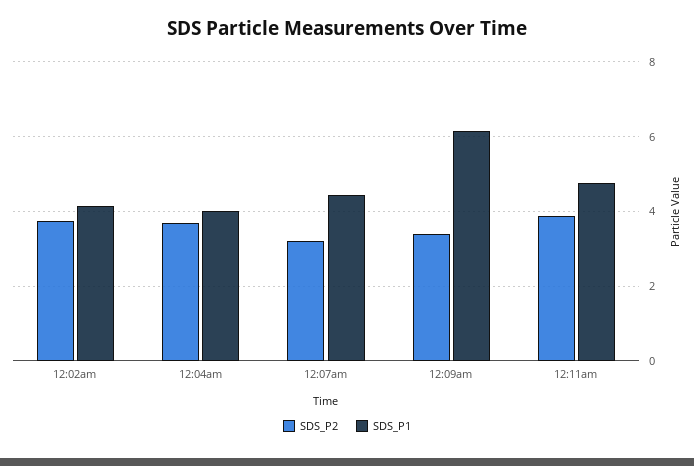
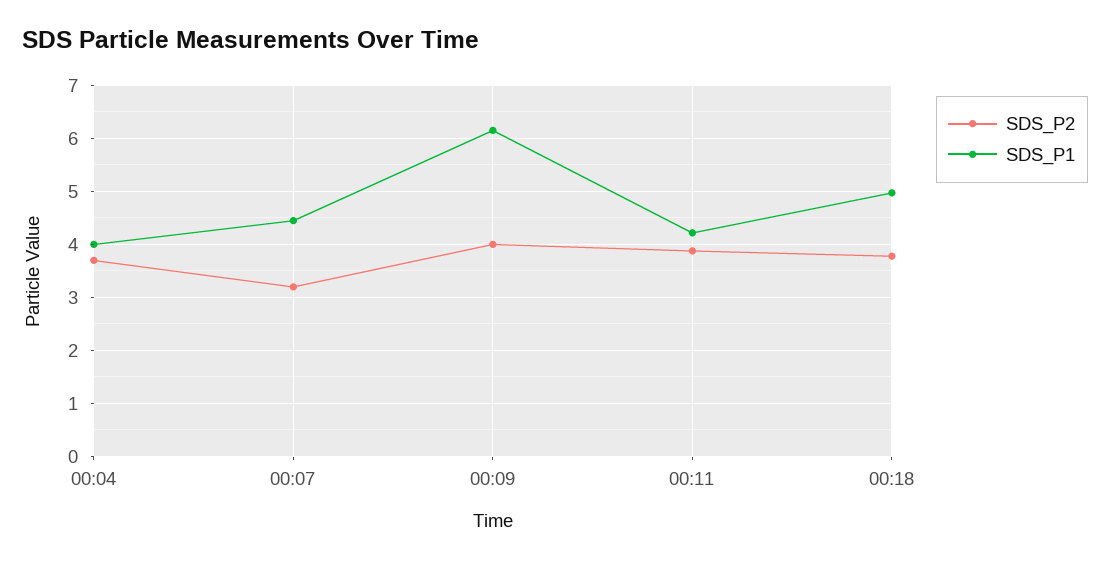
SDS_P2, 12:02am: 3.8 -> none
SDS_P1, 12:02am: 4.2 -> none
SDS_P2, 12:09am: 3.4 -> 4
SDS_P1, 12:11am: 4.8 -> 4.2
SDS_P2, 00:18: none -> 3.8
SDS_P1, 00:18: none -> 5

